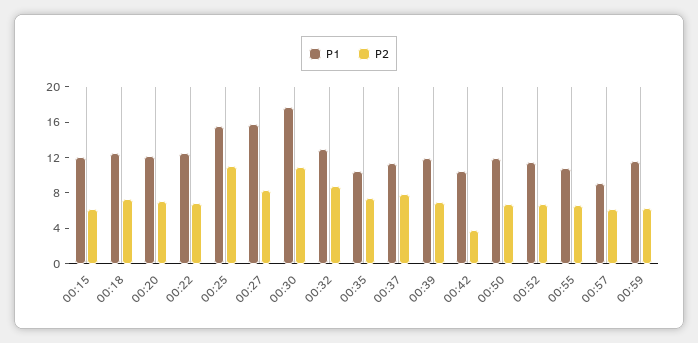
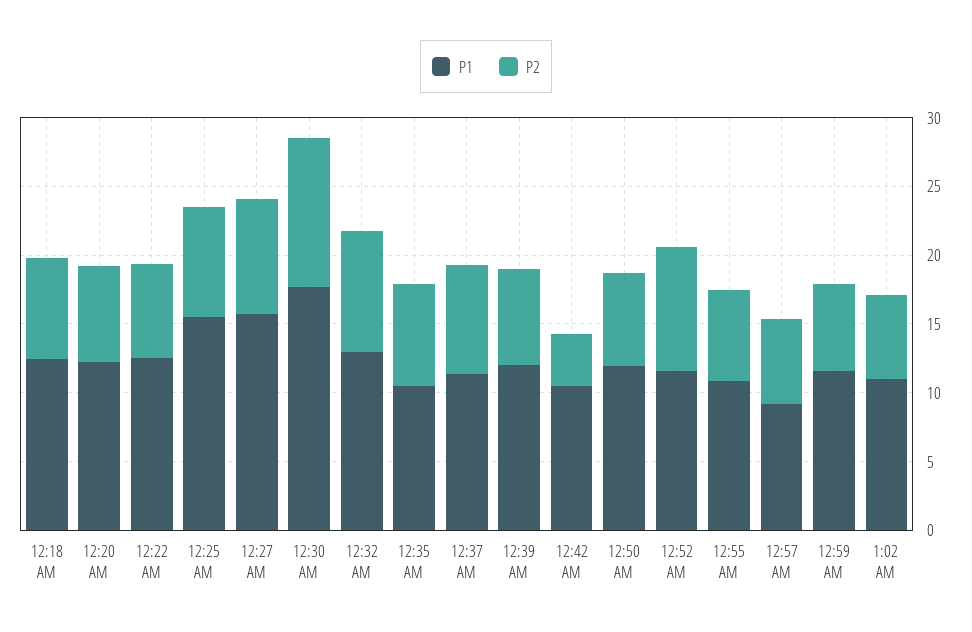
P1, 00:15: 12 -> none
P2, 00:15: 6 -> none
P2, 00:25: 11 -> 8
P2, 00:52: 7 -> 9
P1, 1:02 AM: none -> 11
P2, 1:02 AM: none -> 6

